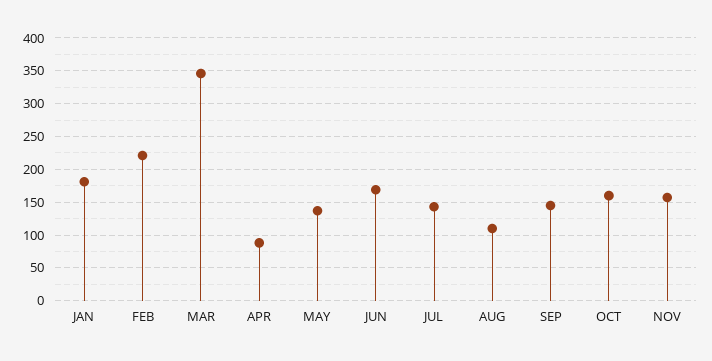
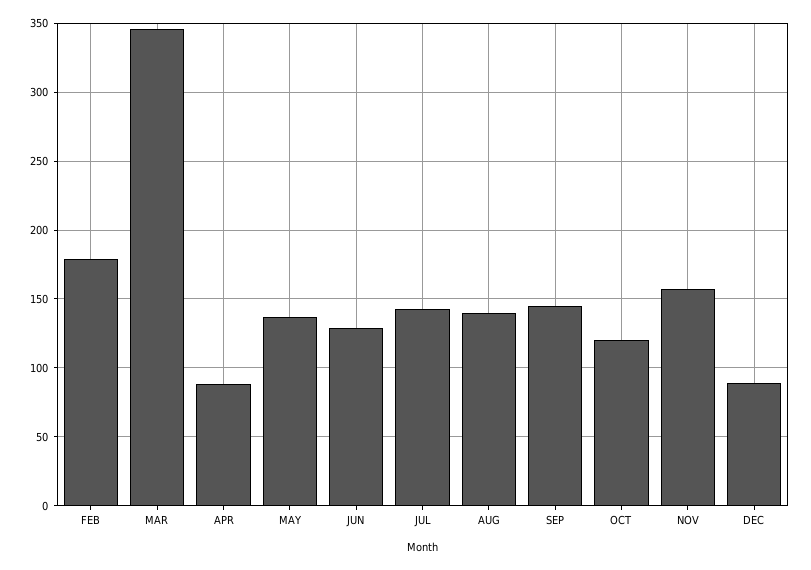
JAN: 180 -> none
FEB: 220 -> 180
JUN: 170 -> 130
AUG: 110 -> 140
OCT: 160 -> 120
DEC: none -> 90

